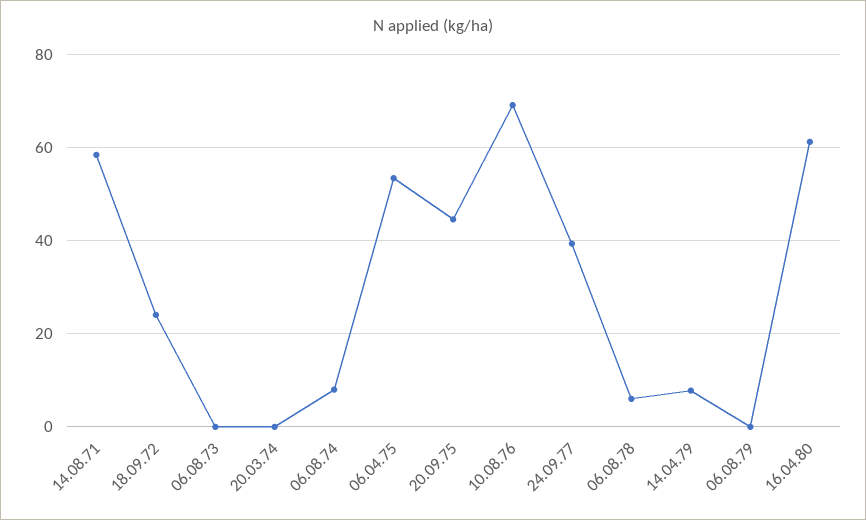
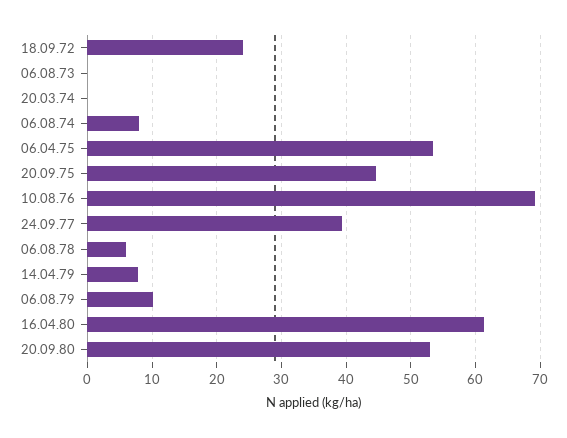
14.08.71: 58 -> none
06.08.79: 0 -> 10
20.09.80: none -> 53

